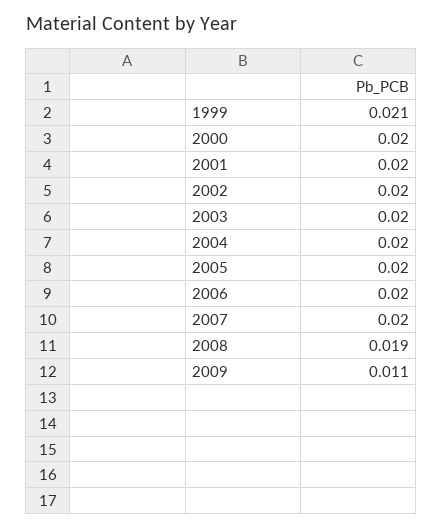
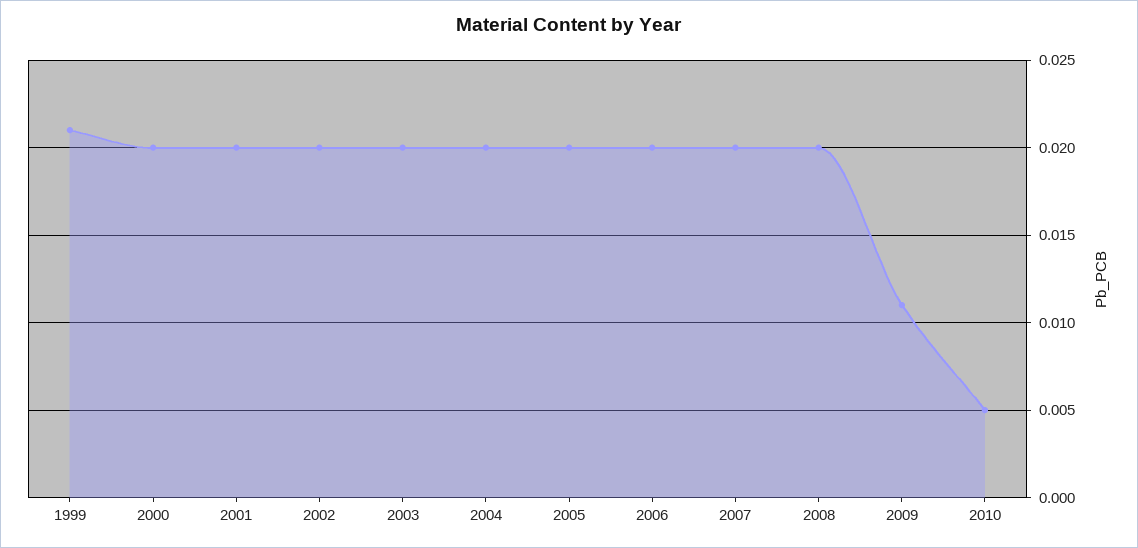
2008: 0.019 -> 0.02
2010: none -> 0.005

